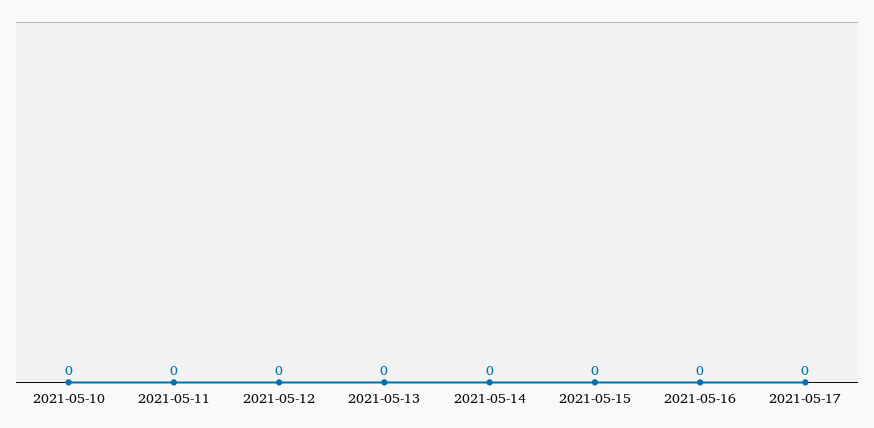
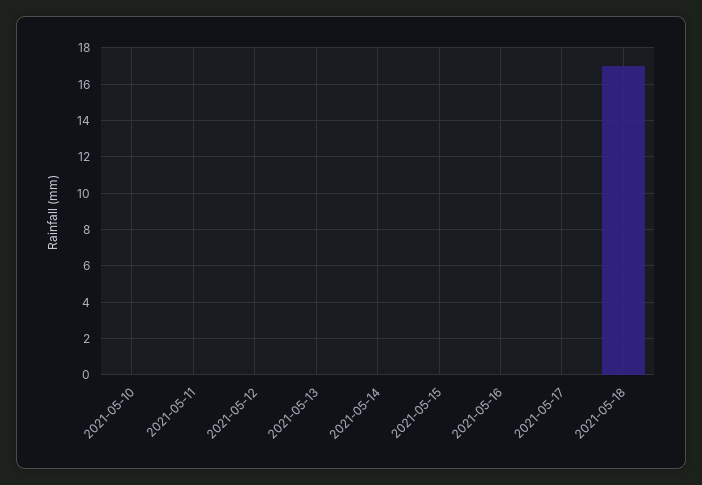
2021-05-18: none -> 17

